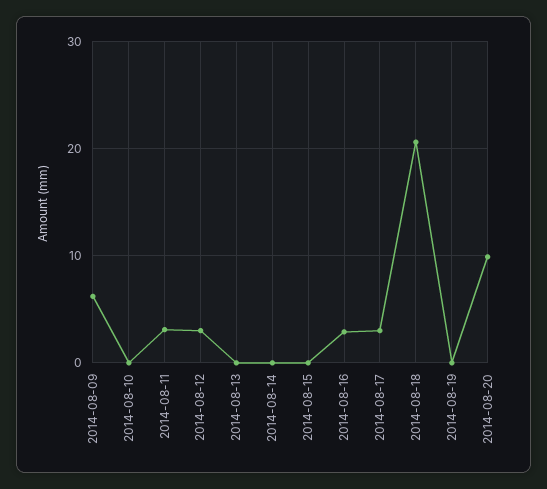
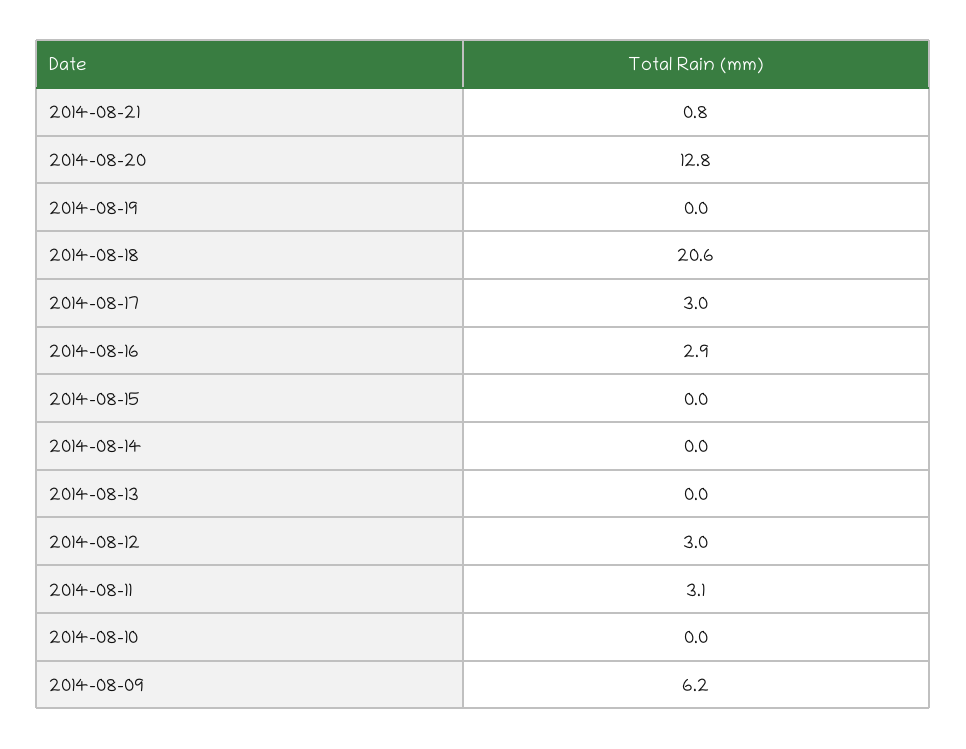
2014-08-20: 10 -> 12.8
2014-08-21: none -> 0.8

